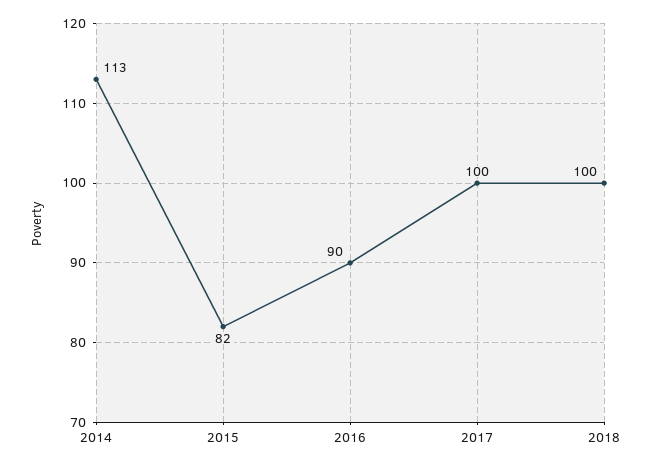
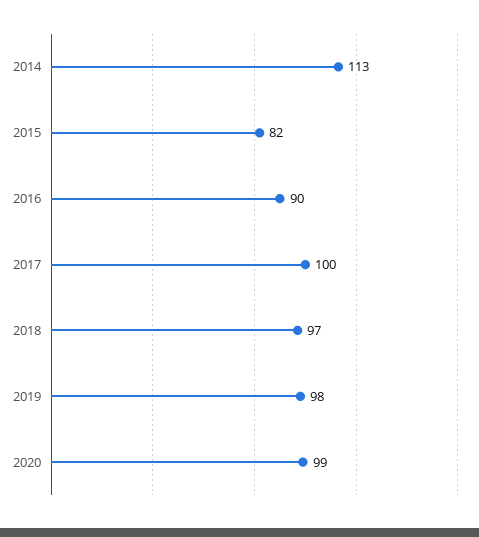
2018: 100 -> 97
2019: none -> 98
2020: none -> 99

